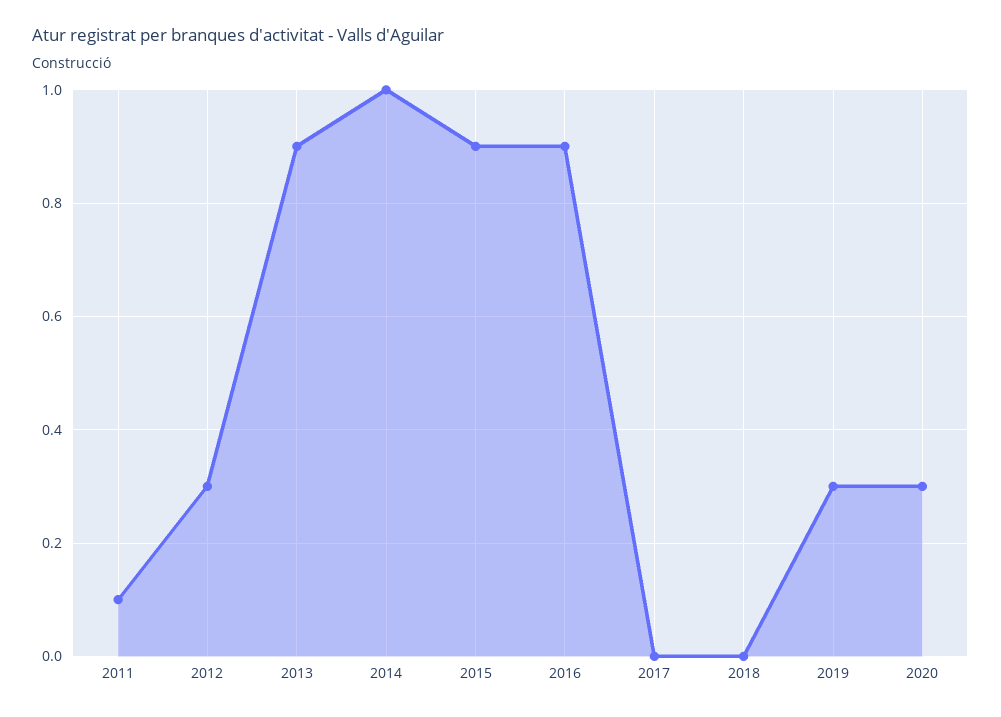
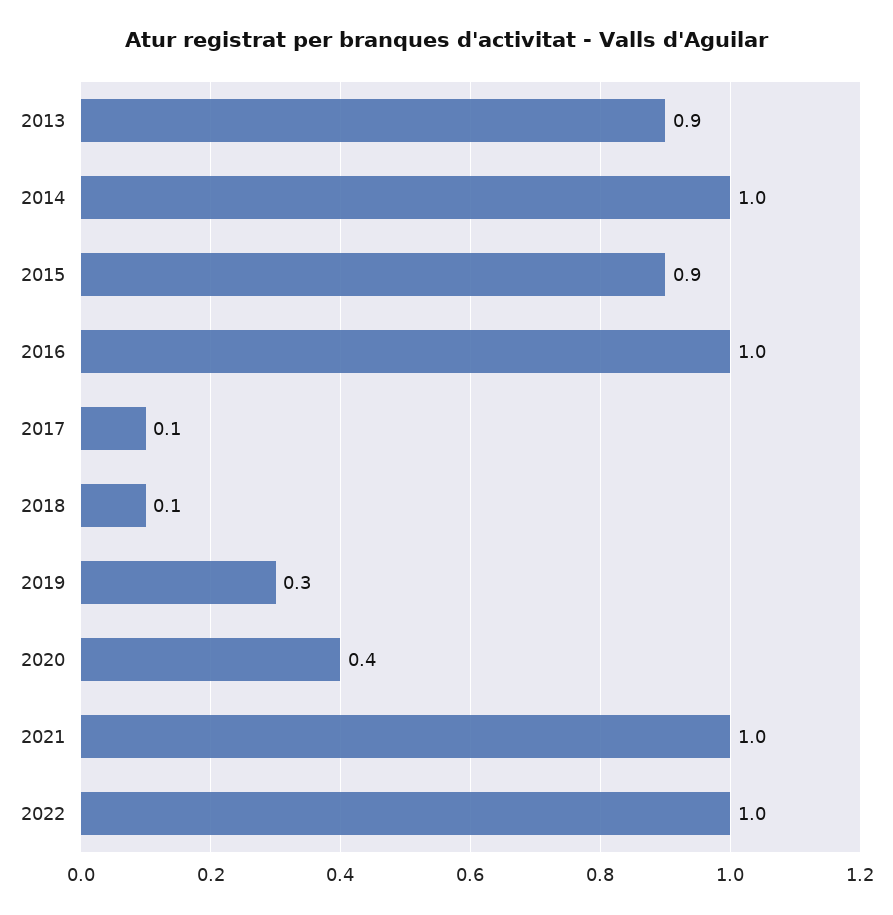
2011: 0.1 -> none
2012: 0.3 -> none
2016: 0.9 -> 1
2017: 0 -> 0.1
2018: 0 -> 0.1
2020: 0.3 -> 0.4
2021: none -> 1
2022: none -> 1

